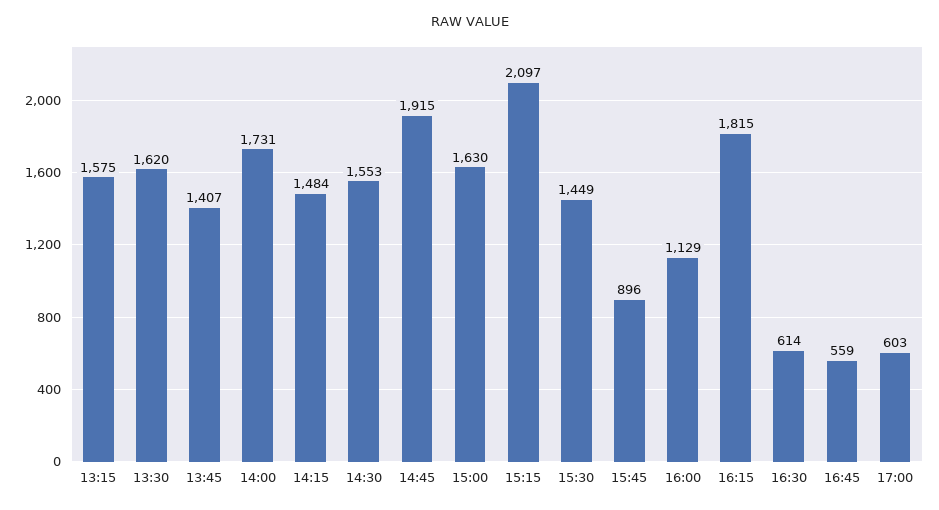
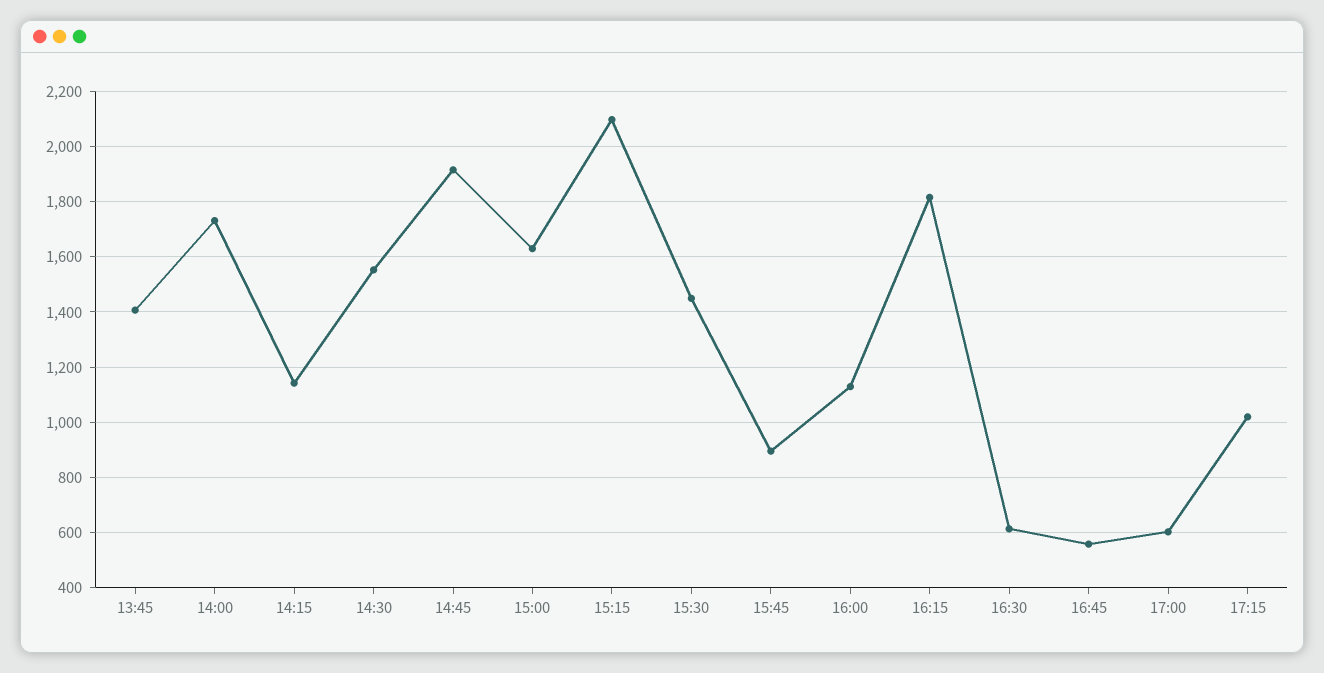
13:15: 1575 -> none
13:30: 1620 -> none
14:15: 1484 -> 1150
17:15: none -> 1025

